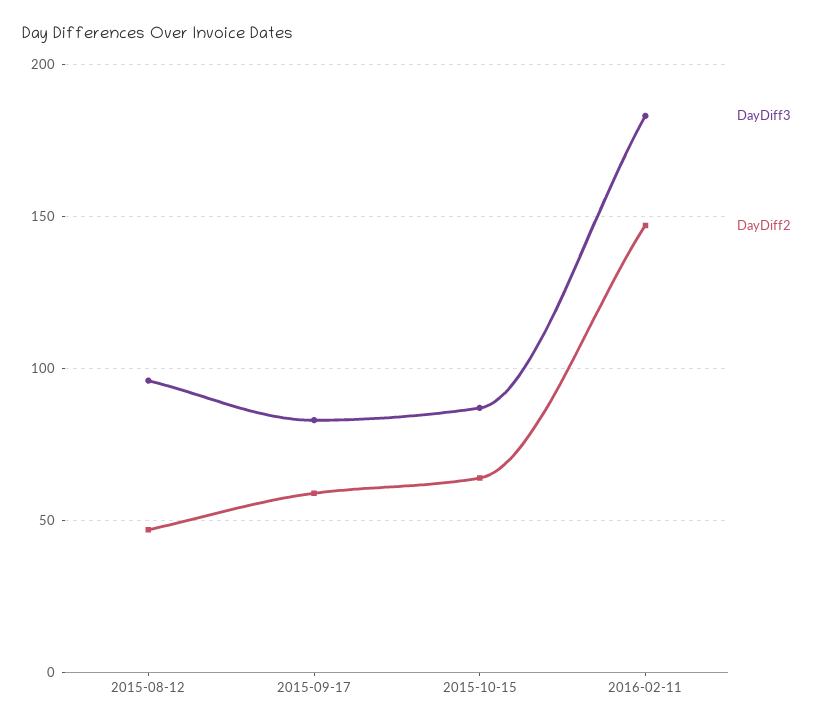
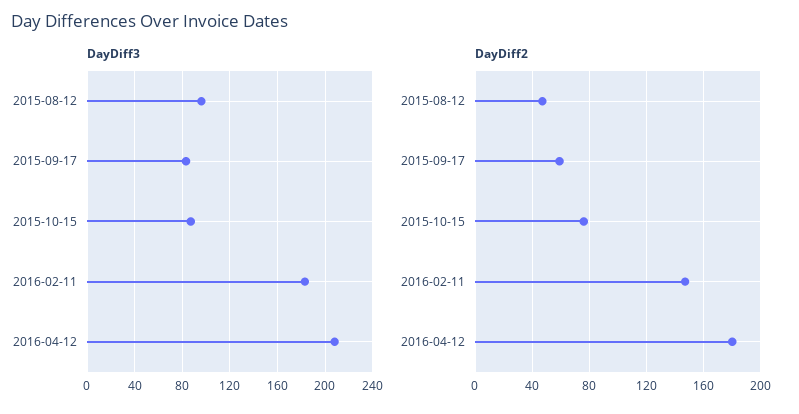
DayDiff2, 2015-10-15: 65 -> 75
DayDiff3, 2016-04-12: none -> 210
DayDiff2, 2016-04-12: none -> 180

